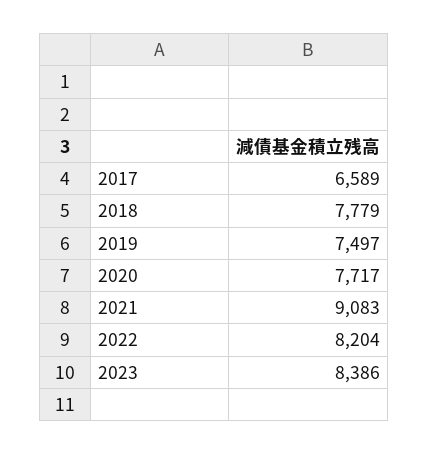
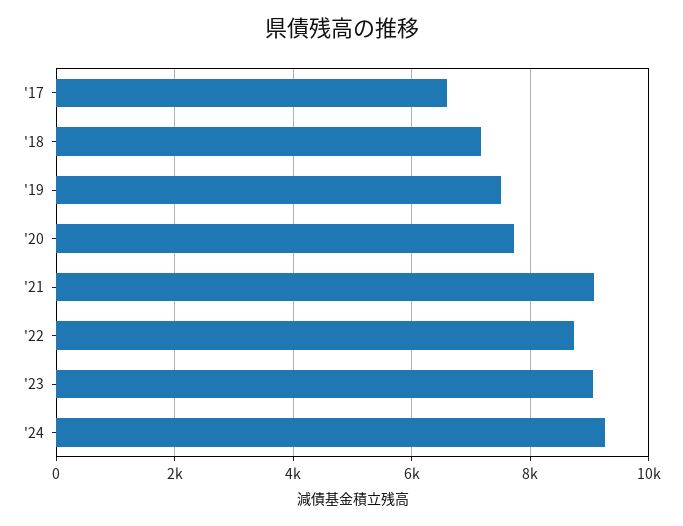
2018: 7779 -> 7200
2022: 8204 -> 8800
2023: 8386 -> 9000
'24: none -> 9200

